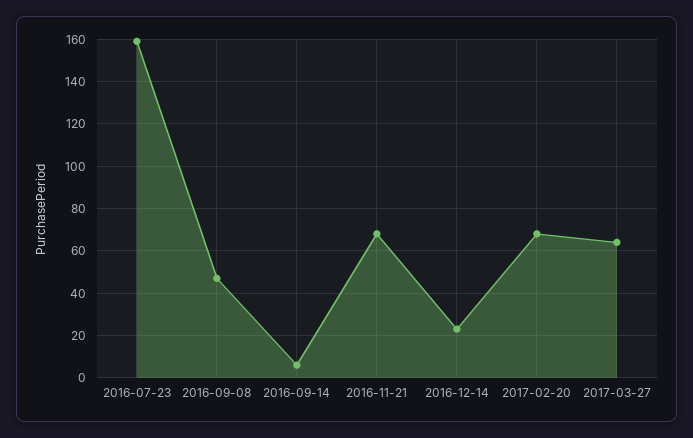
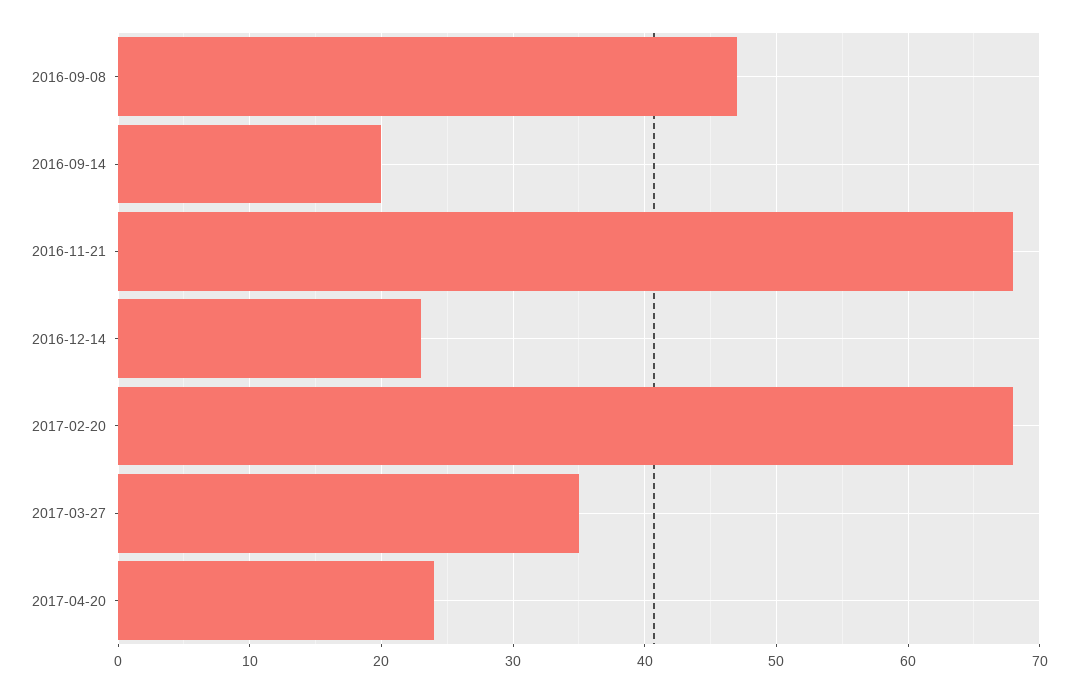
2016-07-23: 160 -> none
2016-09-14: 5 -> 20
2017-03-27: 65 -> 35
2017-04-20: none -> 24

